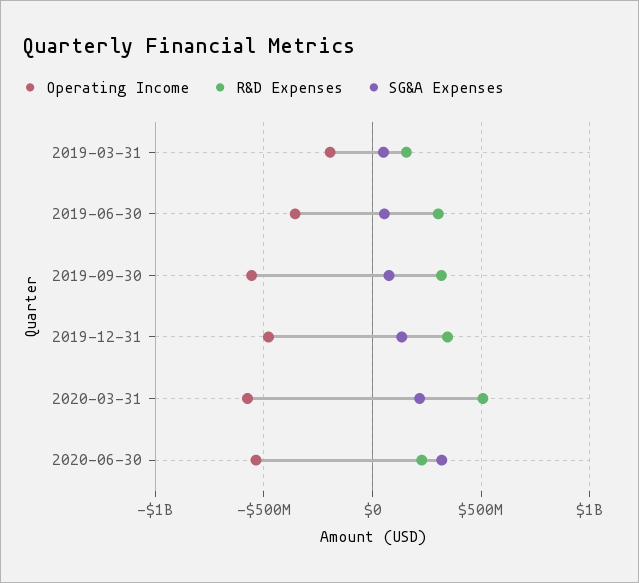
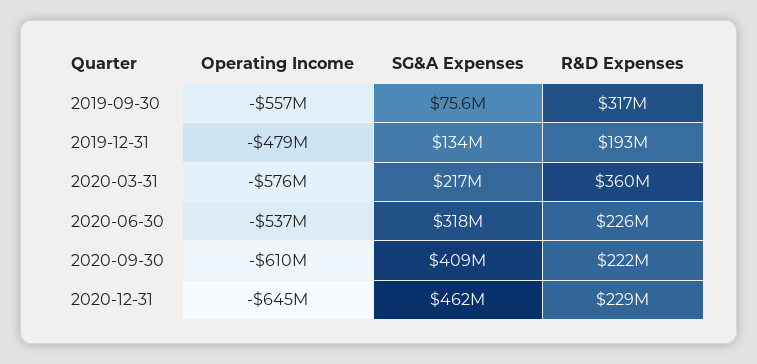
Operating Income, 2019-03-31: -200000000 -> none
R&D Expenses, 2019-03-31: 150000000 -> none
SG&A Expenses, 2019-03-31: 50000000 -> none
Operating Income, 2019-06-30: -350000000 -> none
R&D Expenses, 2019-06-30: 300000000 -> none
SG&A Expenses, 2019-06-30: 50000000 -> none
R&D Expenses, 2019-12-31: 350000000 -> 193000000
R&D Expenses, 2020-03-31: 500000000 -> 360000000
Operating Income, 2020-09-30: none -> -610000000
SG&A Expenses, 2020-09-30: none -> 409000000
R&D Expenses, 2020-09-30: none -> 222000000
Operating Income, 2020-12-31: none -> -645000000
SG&A Expenses, 2020-12-31: none -> 462000000
R&D Expenses, 2020-12-31: none -> 229000000

